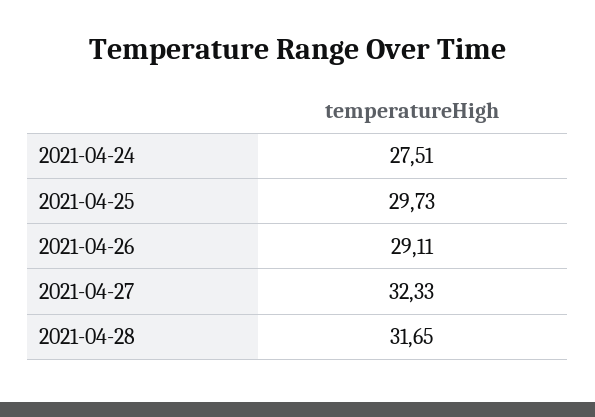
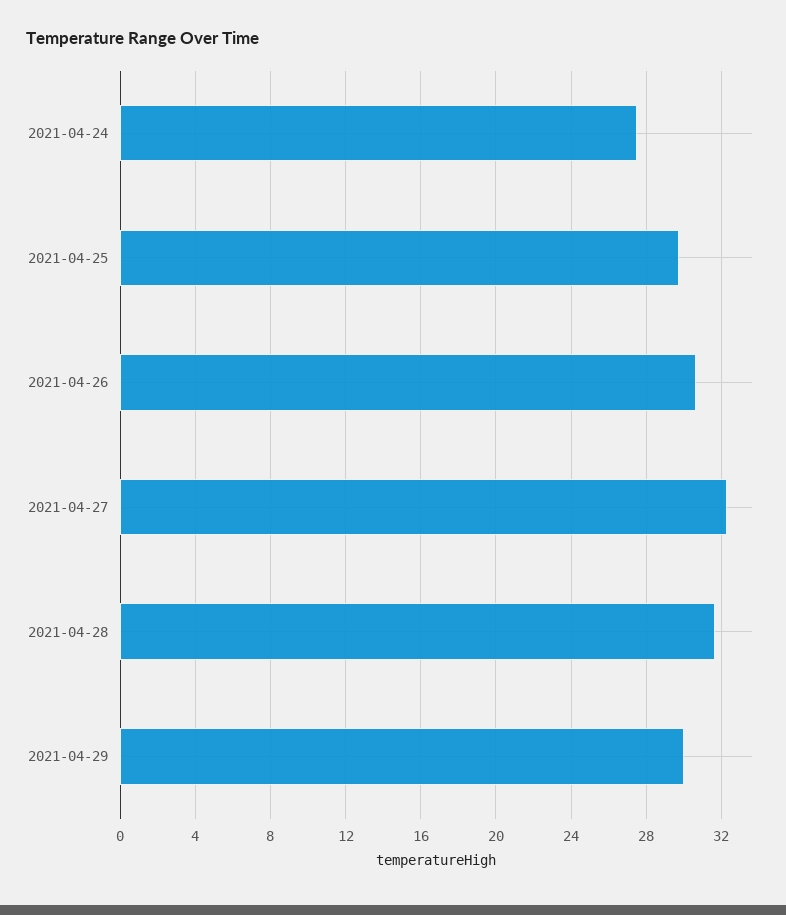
2021-04-26: 29.11 -> 30.5
2021-04-29: none -> 30

